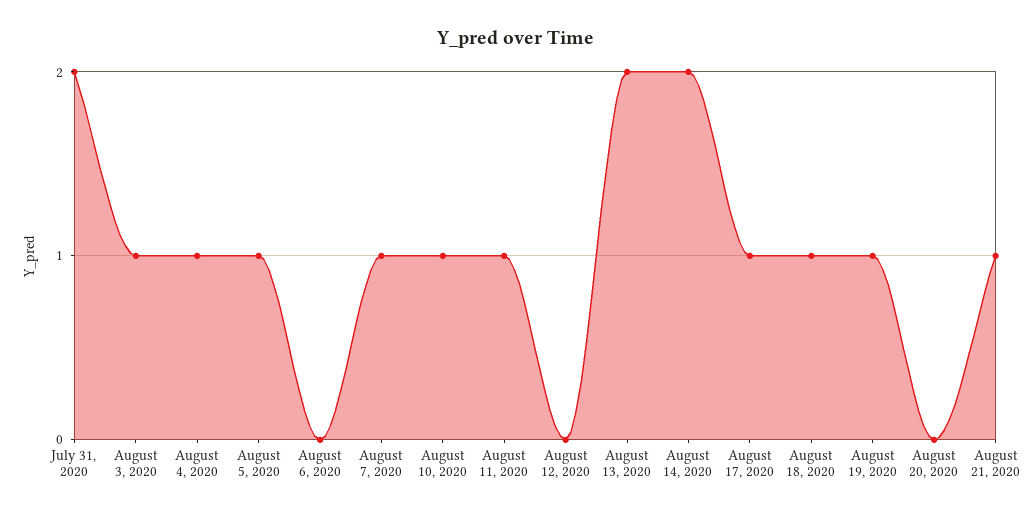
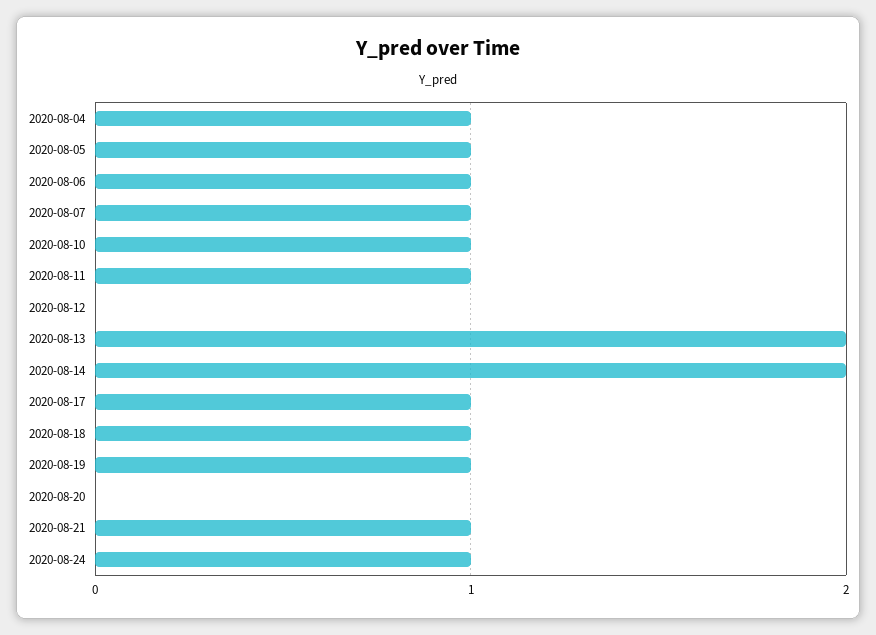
July 31, 2020: 2 -> none
August 3, 2020: 1 -> none
August 6, 2020: 0 -> 1
2020-08-24: none -> 1

